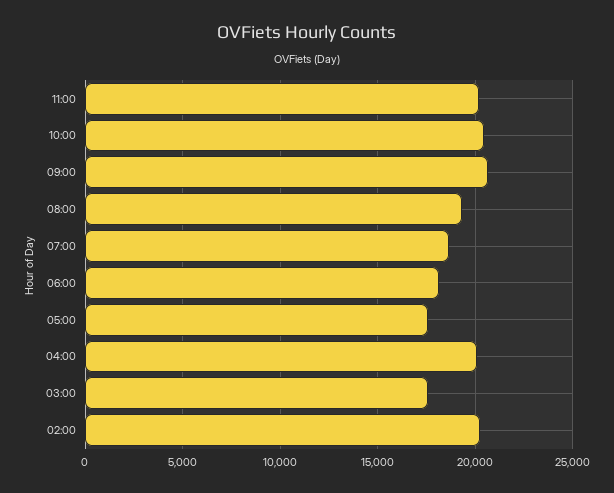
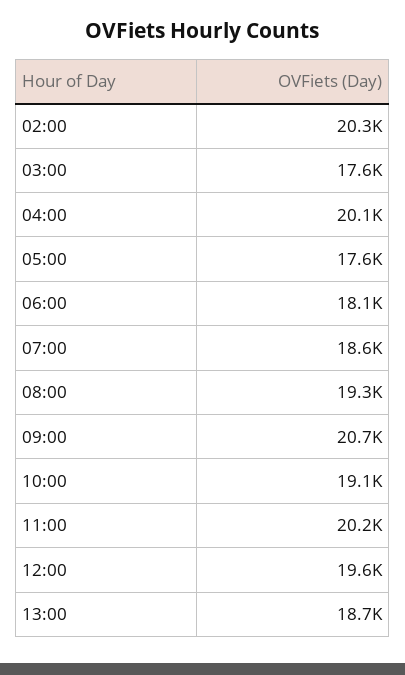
10:00: 20500 -> 19100
12:00: none -> 19600
13:00: none -> 18700

